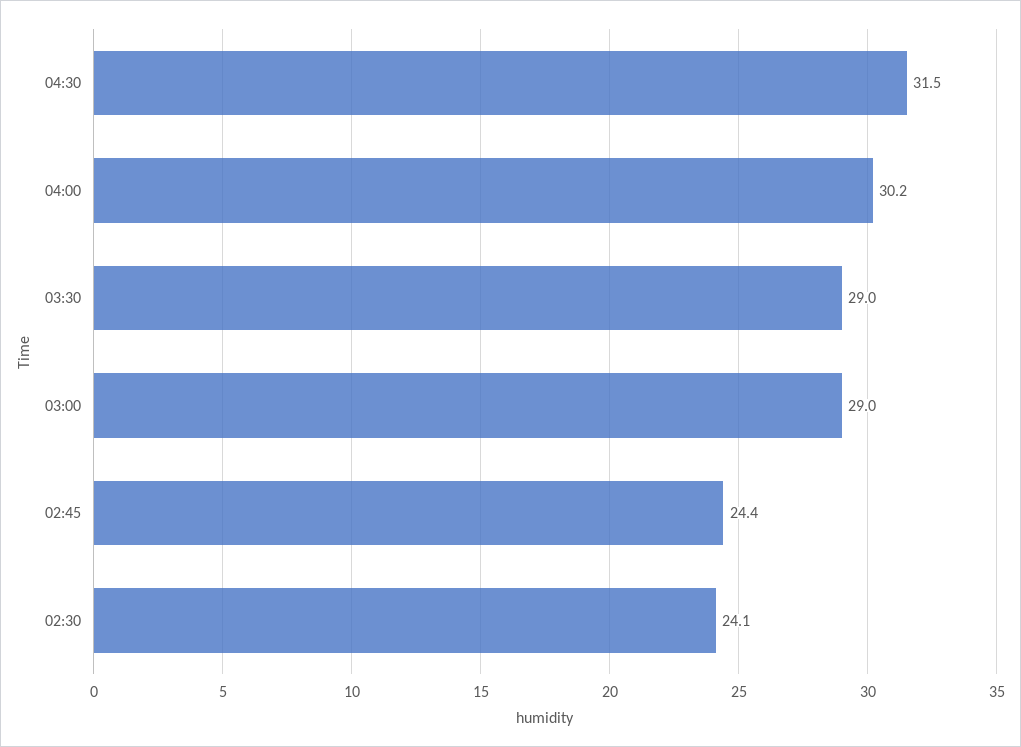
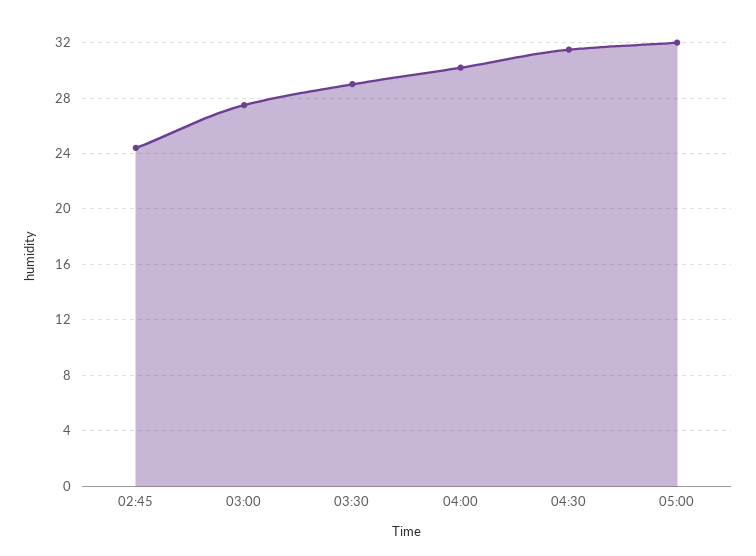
03:00: 29 -> 27.5
02:30: 24.1 -> none
05:00: none -> 32

